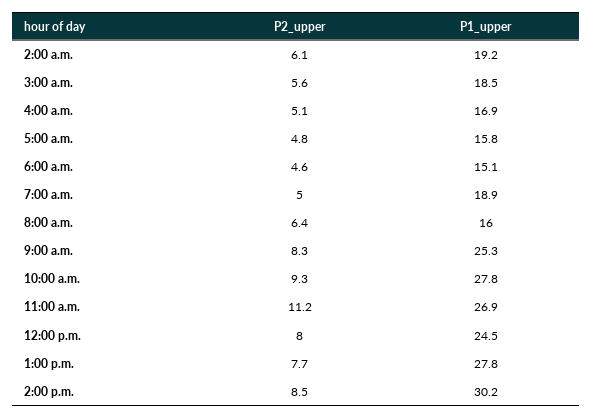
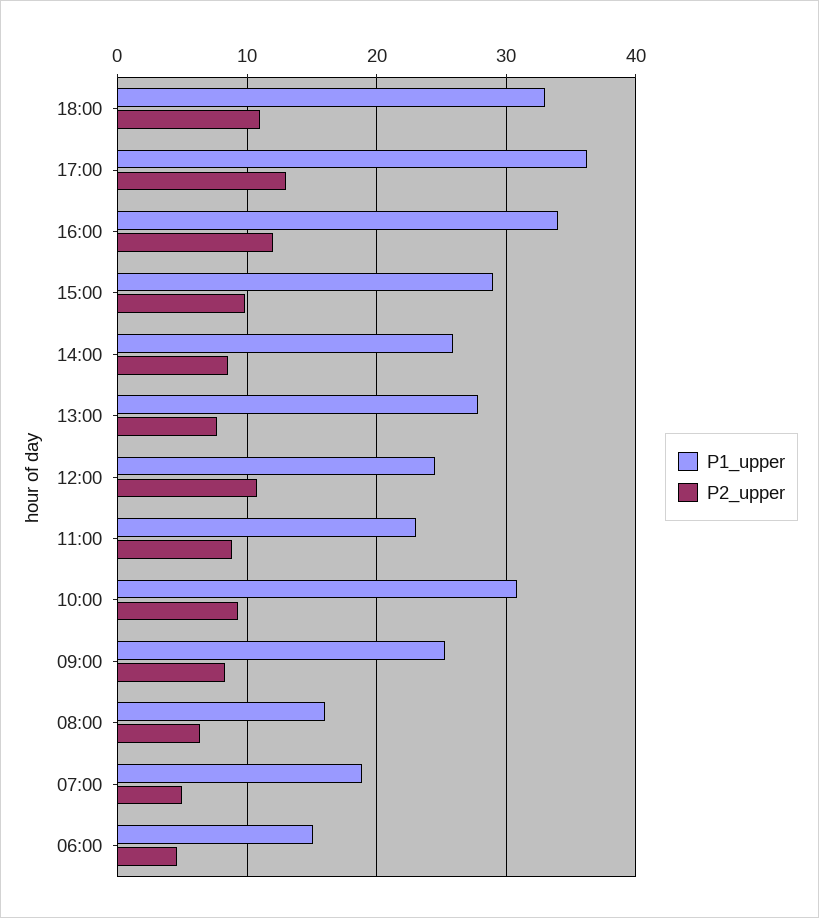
P2_upper, 2:00 a.m.: 6.1 -> none
P1_upper, 2:00 a.m.: 19.2 -> none
P2_upper, 3:00 a.m.: 5.6 -> none
P1_upper, 3:00 a.m.: 18.5 -> none
P2_upper, 4:00 a.m.: 5.1 -> none
P1_upper, 4:00 a.m.: 16.9 -> none
P2_upper, 5:00 a.m.: 4.8 -> none
P1_upper, 5:00 a.m.: 15.8 -> none
P1_upper, 10:00 a.m.: 27.8 -> 31
P2_upper, 11:00 a.m.: 11.2 -> 9
P1_upper, 11:00 a.m.: 26.9 -> 23
P2_upper, 12:00 p.m.: 8 -> 11
P1_upper, 2:00 p.m.: 30.2 -> 26
P1_upper, 18:00: none -> 33
P2_upper, 18:00: none -> 11
P1_upper, 17:00: none -> 36
P2_upper, 17:00: none -> 13
P1_upper, 16:00: none -> 34
P2_upper, 16:00: none -> 12
P1_upper, 15:00: none -> 29
P2_upper, 15:00: none -> 10

